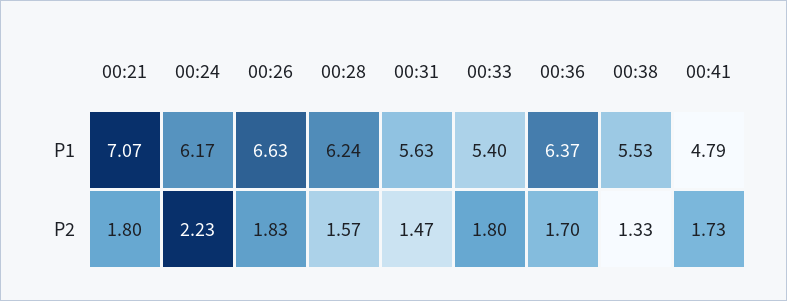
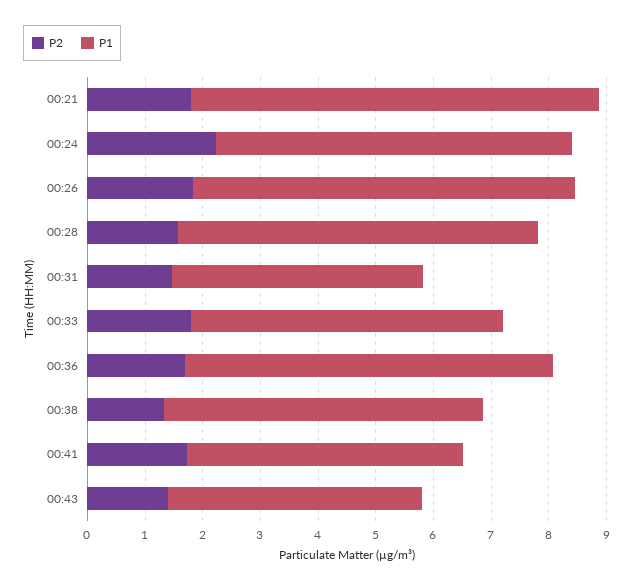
P1, 00:31: 5.63 -> 4.4
P2, 00:43: none -> 1.4
P1, 00:43: none -> 4.4

